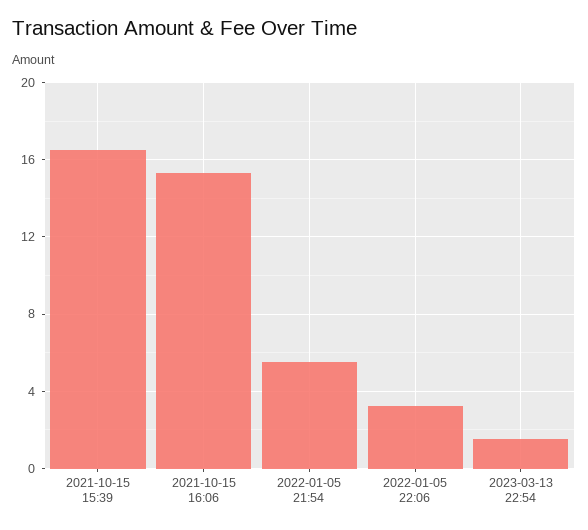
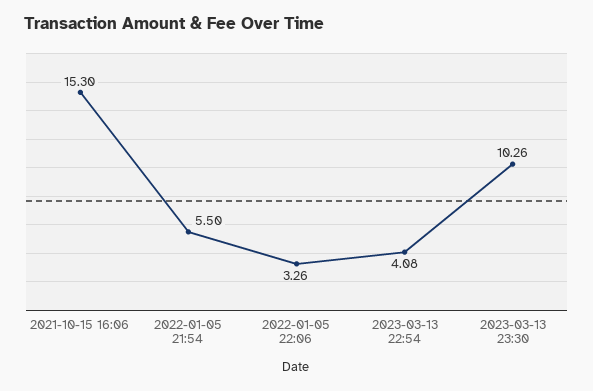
2021-10-15 15:39: 16.5 -> none
2023-03-13 22:54: 1.5 -> 4.08
2023-03-13 23:30: none -> 10.26

